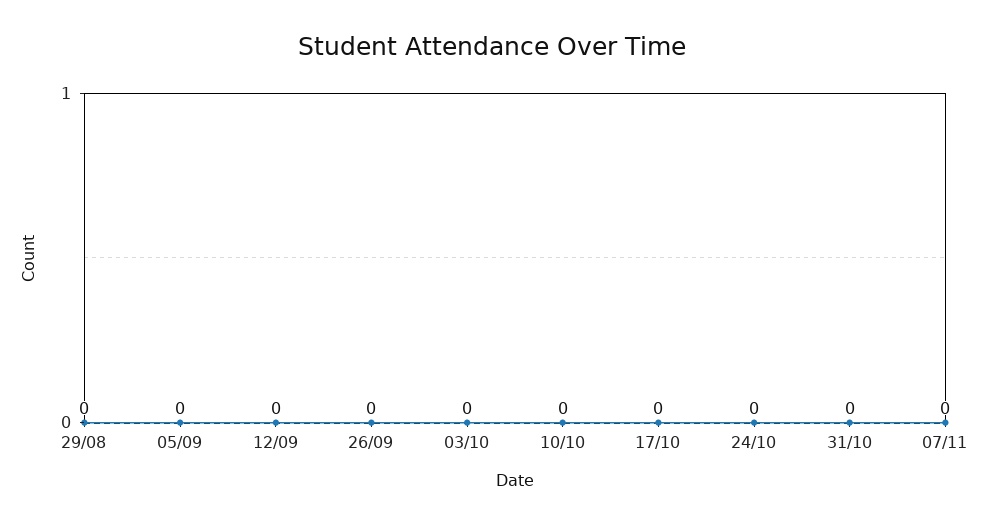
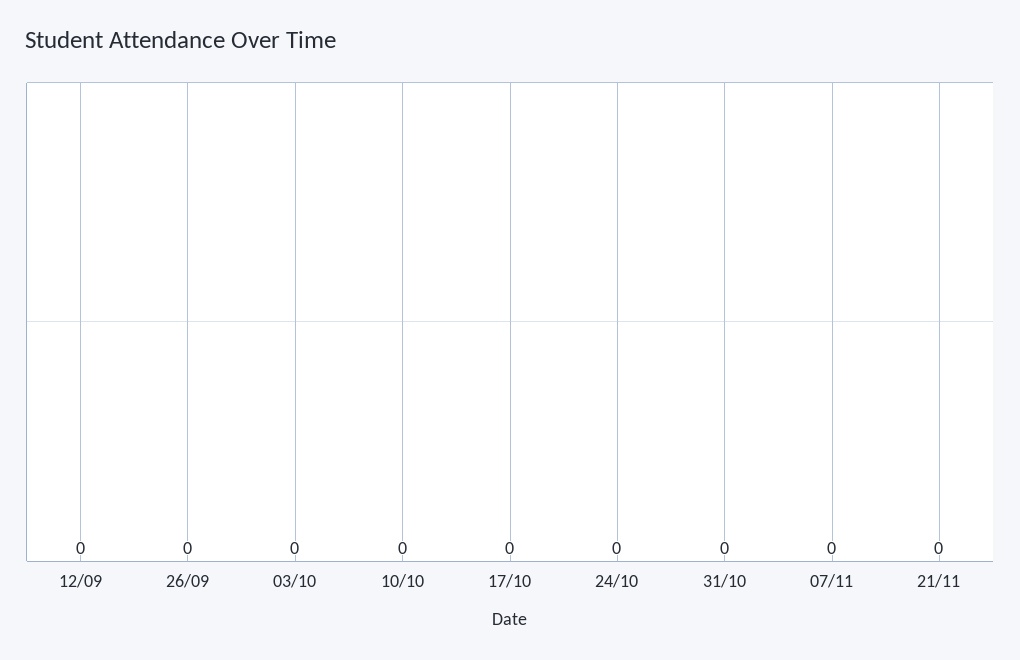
29/08: 0 -> none
05/09: 0 -> none
21/11: none -> 0

